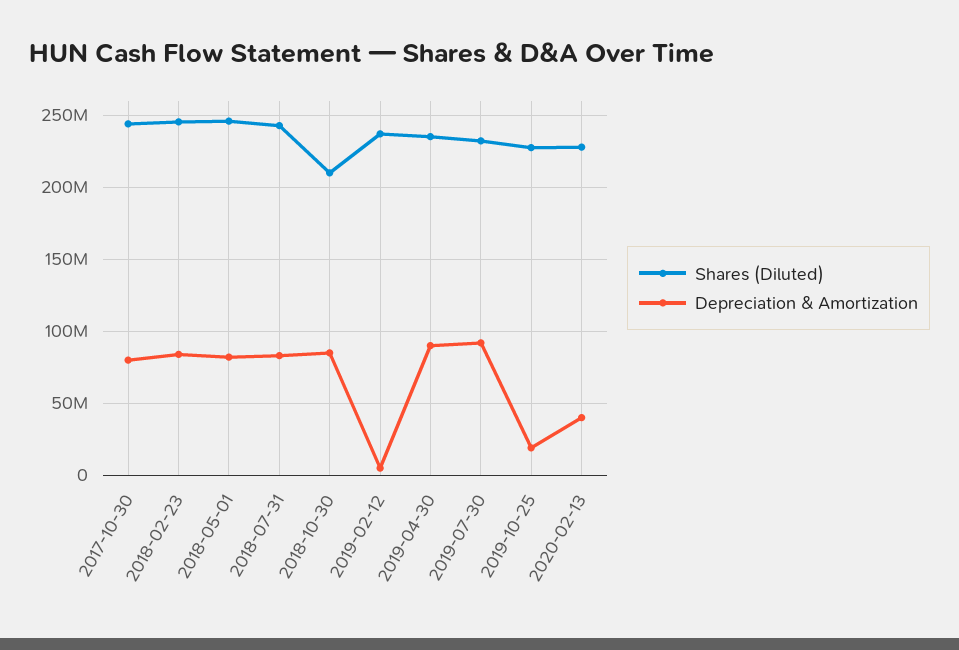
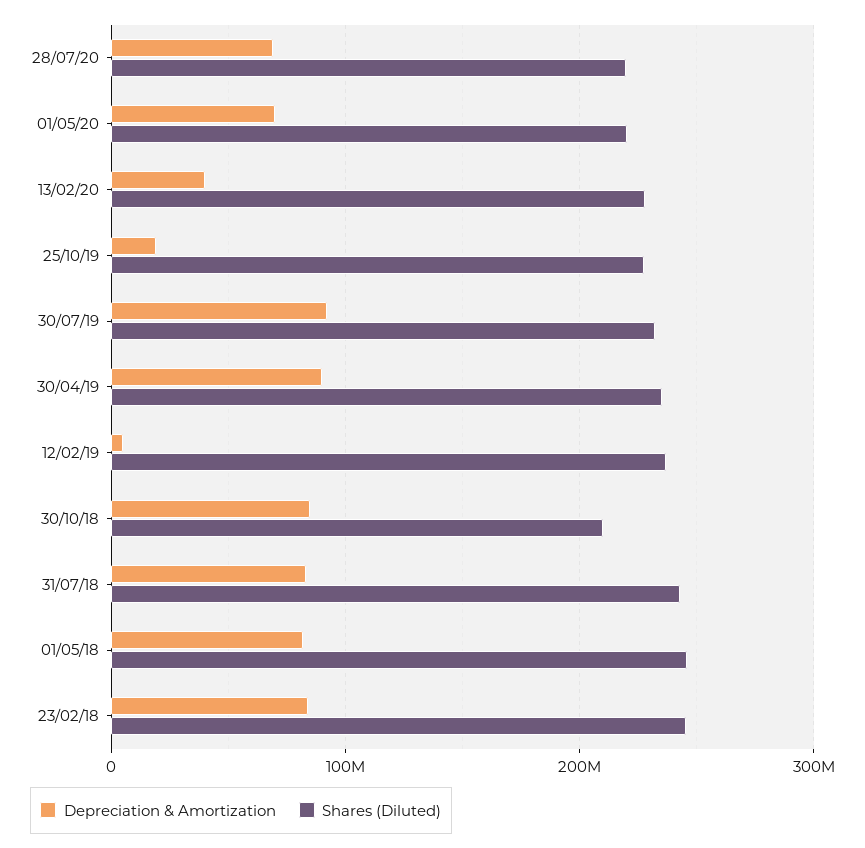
Shares (Diluted), 2017-10-30: 245000000 -> none
Depreciation & Amortization, 2017-10-30: 80000000 -> none
Depreciation & Amortization, 28/07/20: none -> 70000000
Shares (Diluted), 28/07/20: none -> 220000000
Depreciation & Amortization, 01/05/20: none -> 70000000
Shares (Diluted), 01/05/20: none -> 220000000

